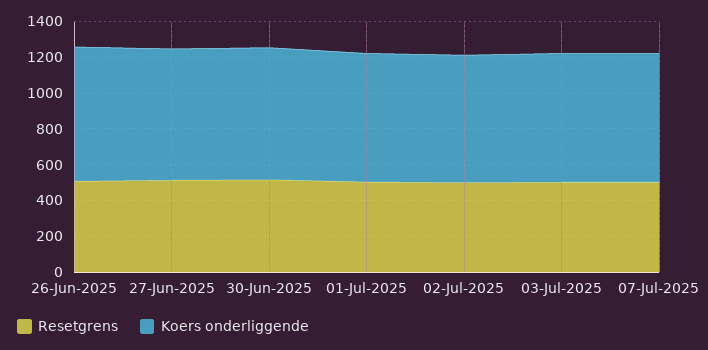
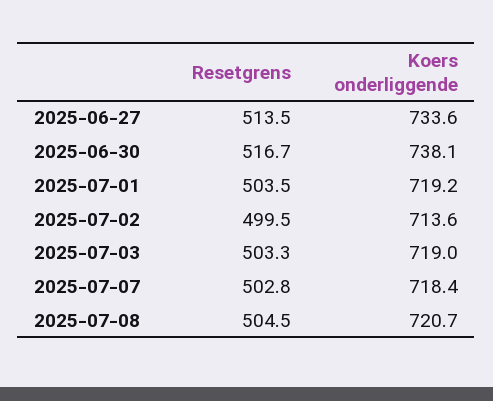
Resetgrens, 26-Jun-2025: 500 -> none
Koers onderliggende, 26-Jun-2025: 750 -> none
Resetgrens, 2025-07-08: none -> 504.5
Koers onderliggende, 2025-07-08: none -> 720.7

